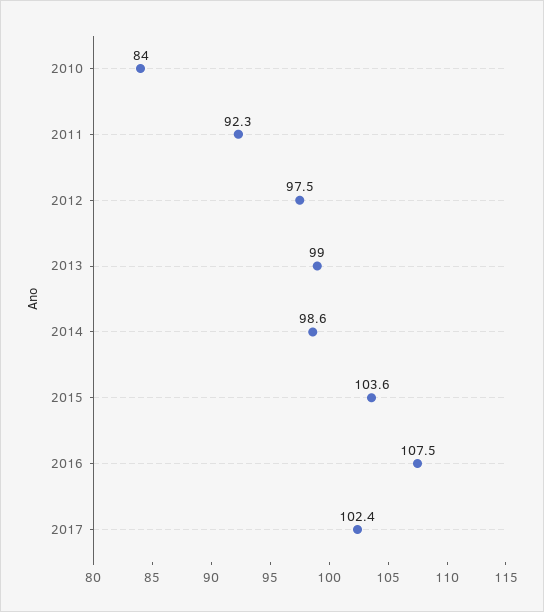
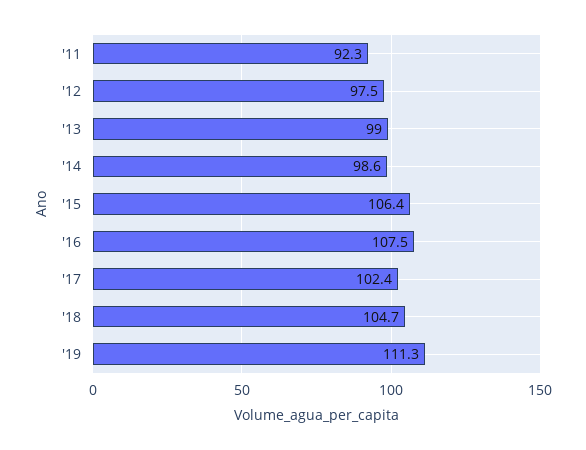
2010: 84 -> none
2015: 103.6 -> 106.4
'18: none -> 104.7
'19: none -> 111.3

